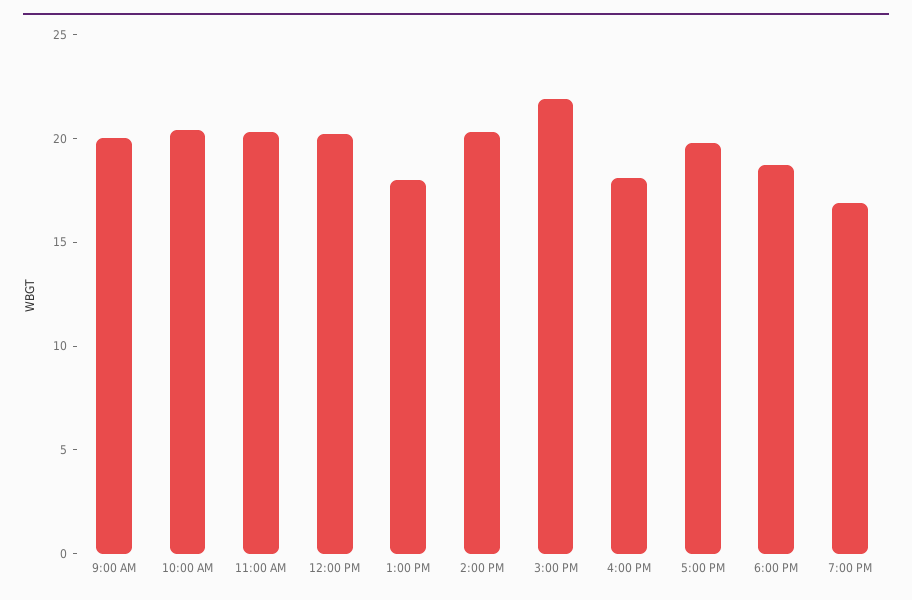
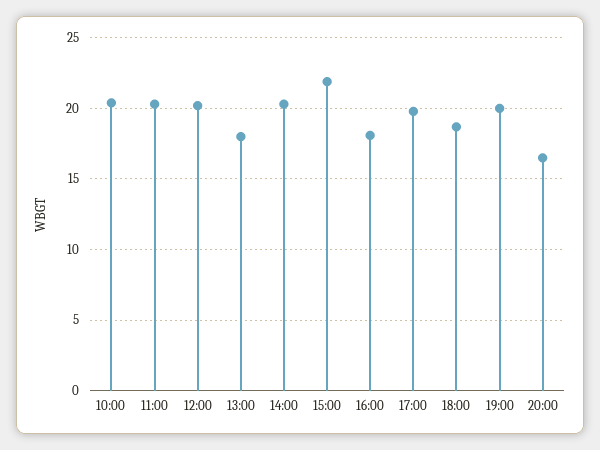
9:00 AM: 20 -> none
7:00 PM: 17 -> 20
20:00: none -> 16.5

